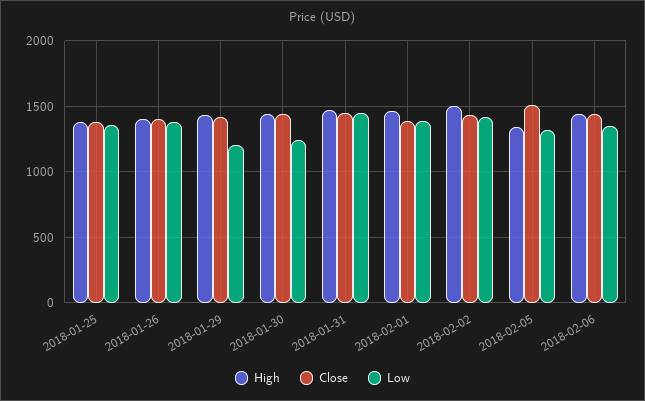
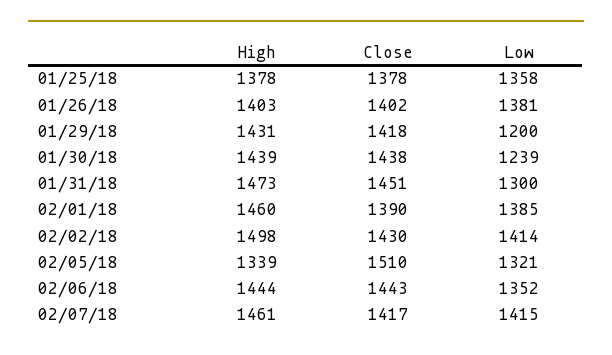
Low, 2018-01-31: 1450 -> 1300
High, 02/07/18: none -> 1461
Close, 02/07/18: none -> 1417
Low, 02/07/18: none -> 1415

